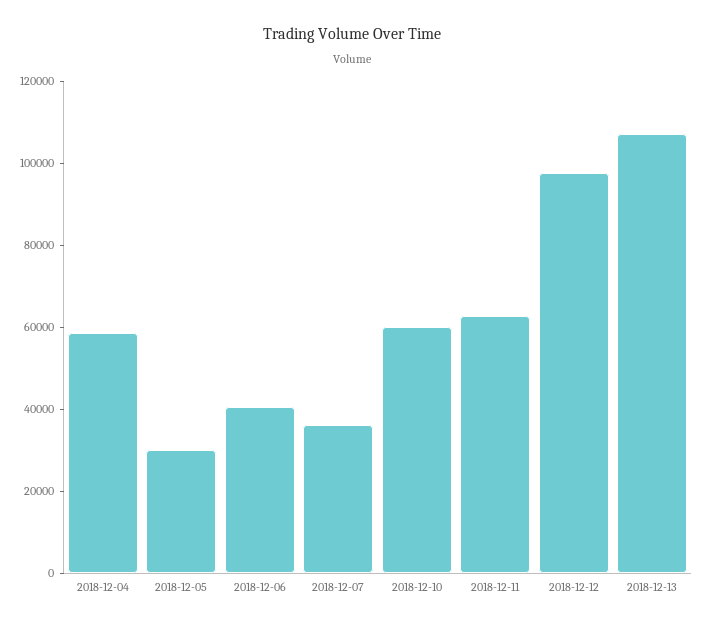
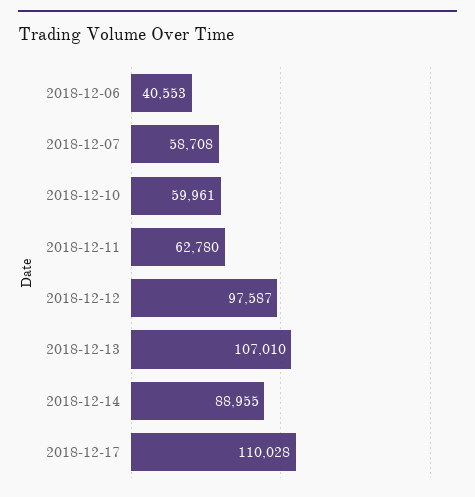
2018-12-04: 60000 -> none
2018-12-05: 30000 -> none
2018-12-07: 35000 -> 58708
2018-12-14: none -> 88955
2018-12-17: none -> 110028

